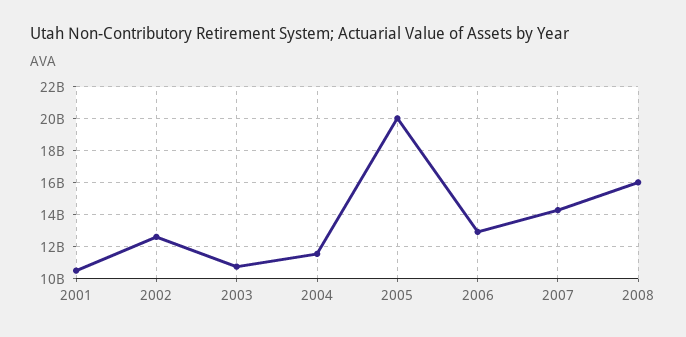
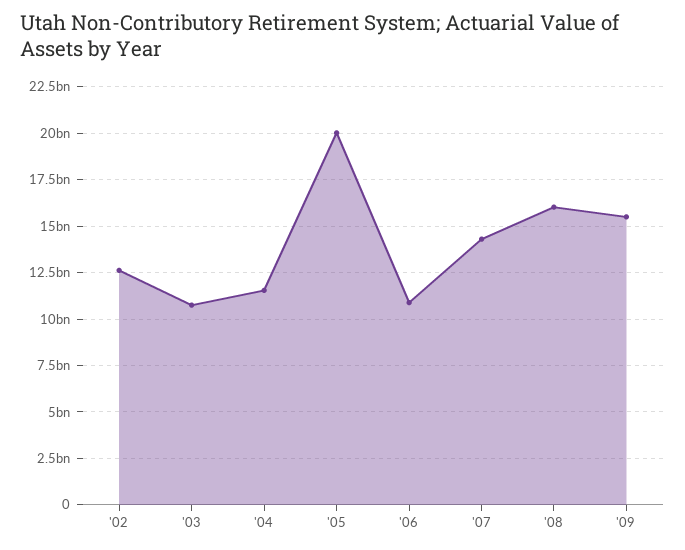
2001: 10500000000 -> none
2006: 13000000000 -> 11000000000
'09: none -> 15500000000

